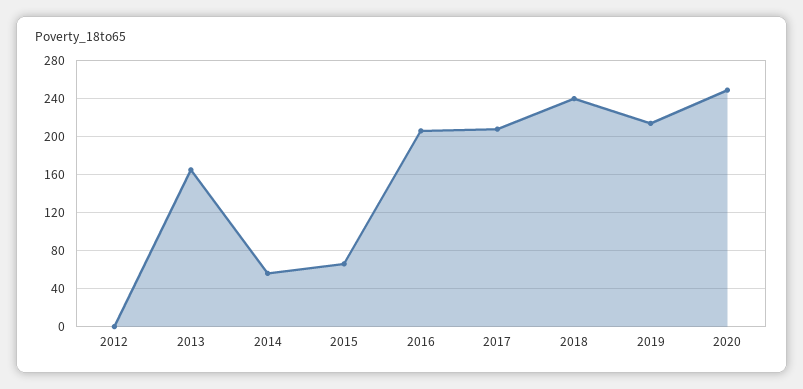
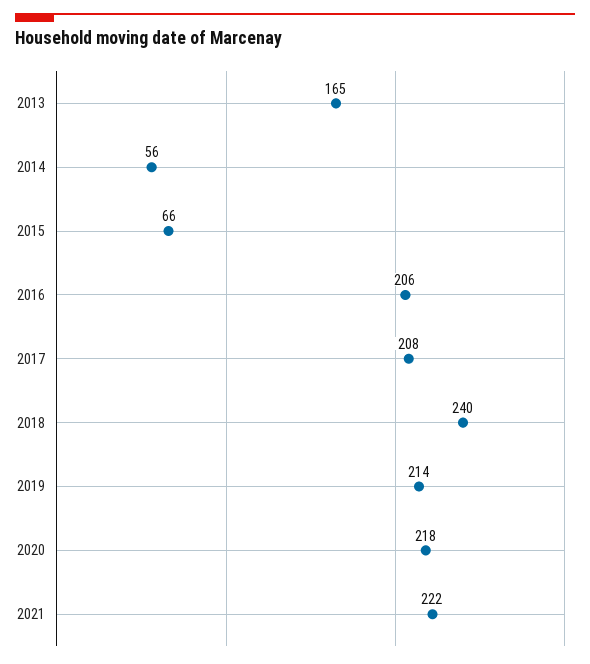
2012: 0 -> none
2020: 250 -> 218
2021: none -> 222

